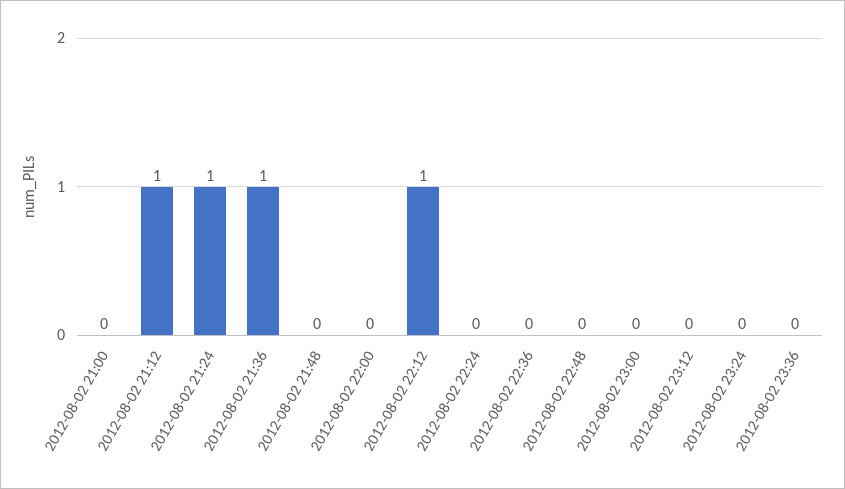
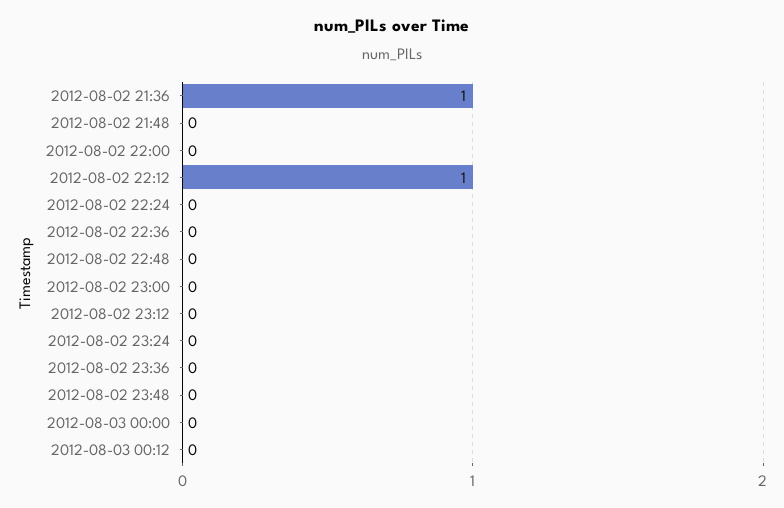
2012-08-02 21:00: 0 -> none
2012-08-02 21:12: 1 -> none
2012-08-02 21:24: 1 -> none
2012-08-02 23:48: none -> 0
2012-08-03 00:00: none -> 0
2012-08-03 00:12: none -> 0

